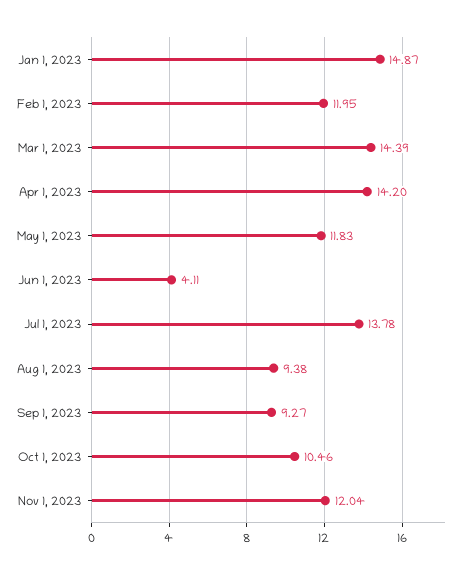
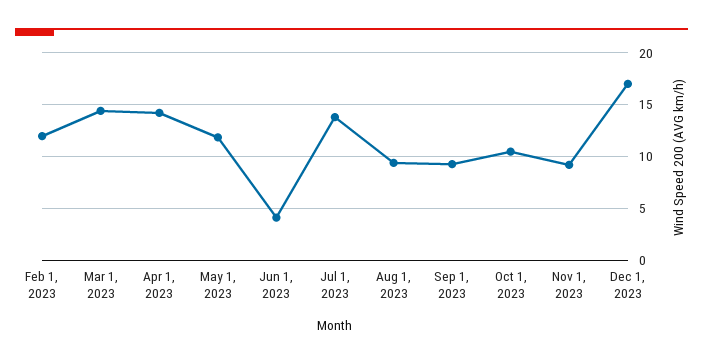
Jan 1, 2023: 14.87 -> none
Nov 1, 2023: 12.04 -> 9
Dec 1, 2023: none -> 17

